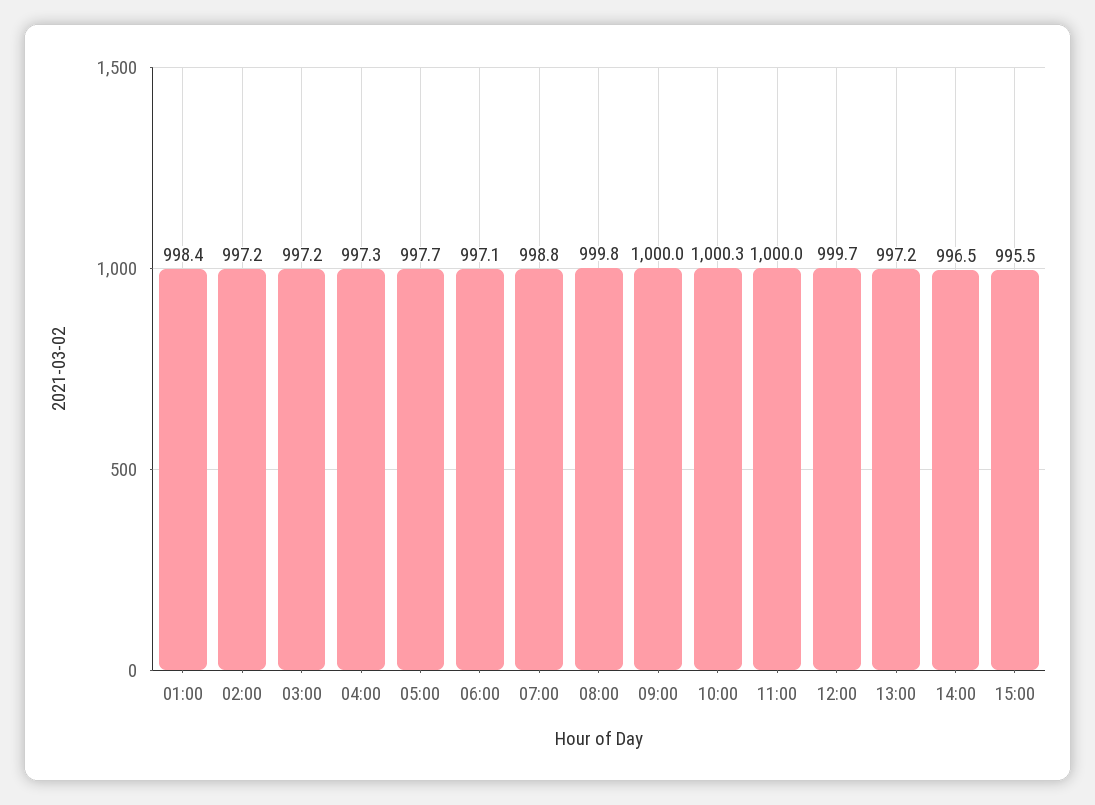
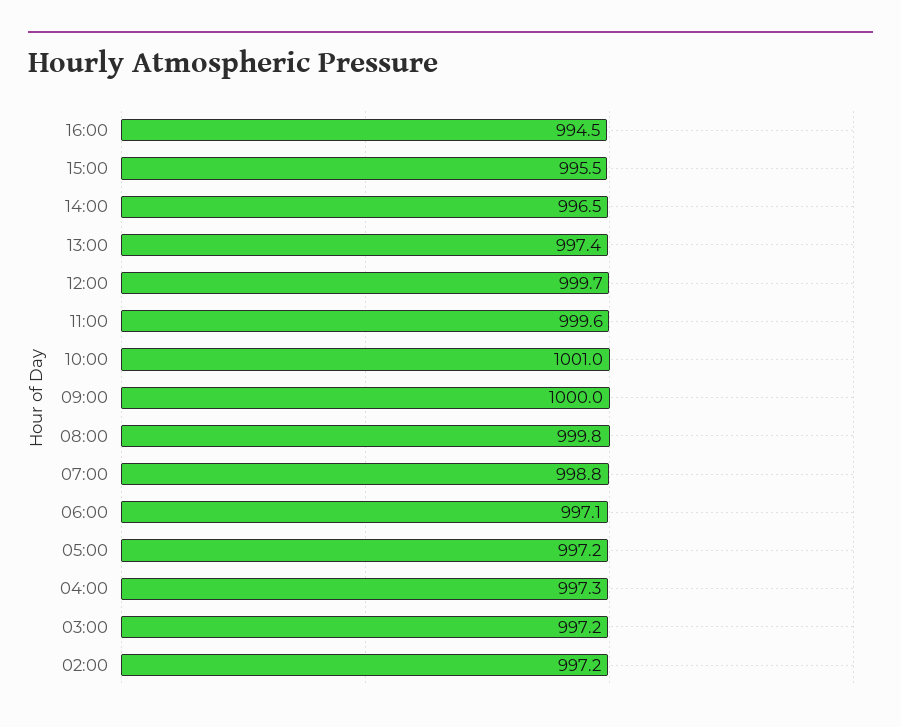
01:00: 998.4 -> none
05:00: 997.7 -> 997.2
10:00: 1000.3 -> 1001
11:00: 1000 -> 999.6
13:00: 997.2 -> 997.4
16:00: none -> 994.5

